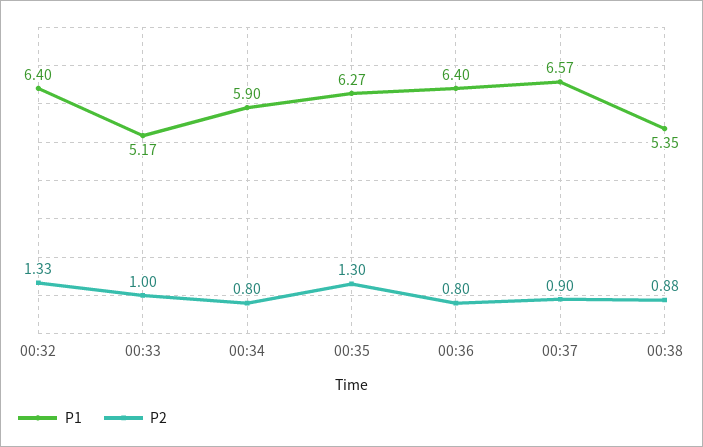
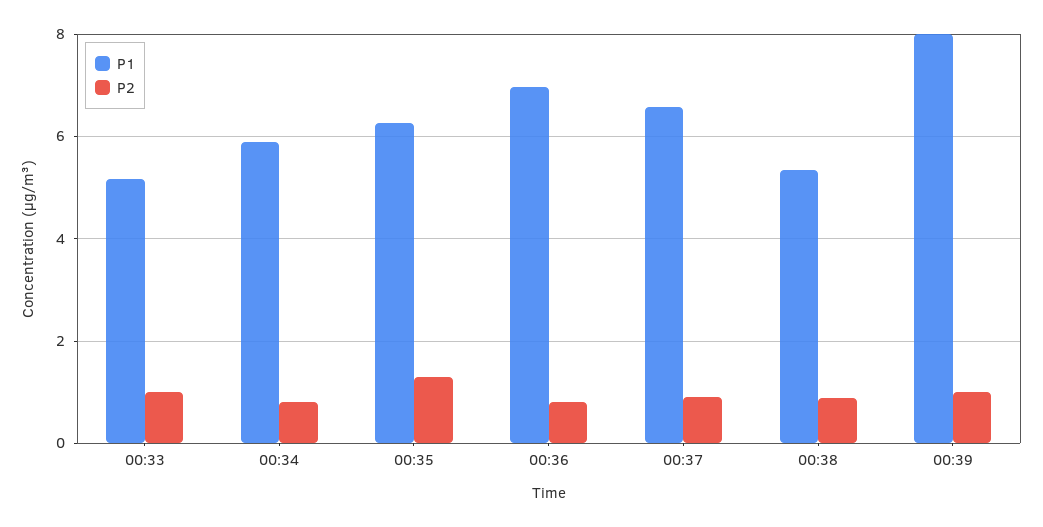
P1, 00:32: 6.4 -> none
P2, 00:32: 1.33 -> none
P1, 00:36: 6.4 -> 7
P1, 00:39: none -> 8
P2, 00:39: none -> 1

